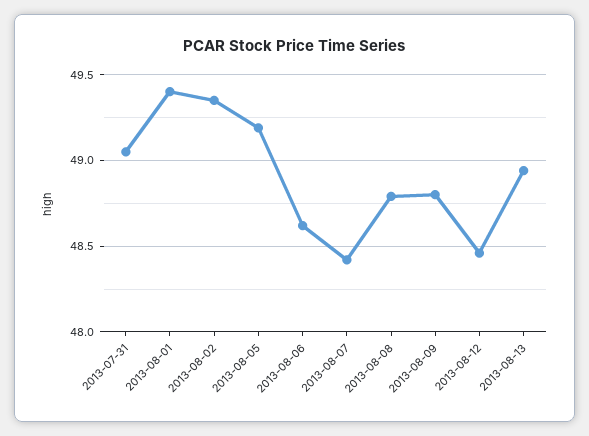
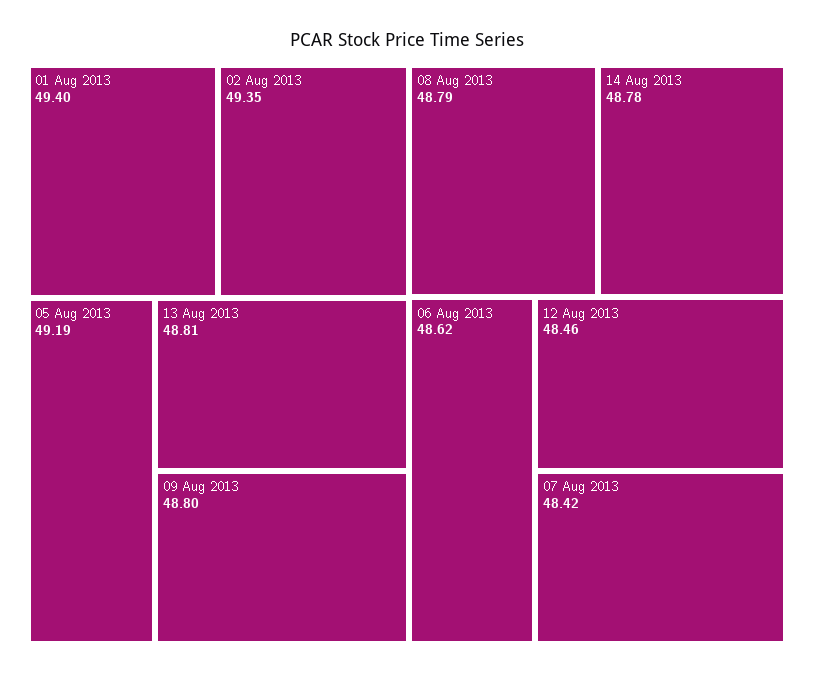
2013-07-31: 49.05 -> none
2013-08-13: 48.95 -> 48.81
14 Aug 2013: none -> 48.78

